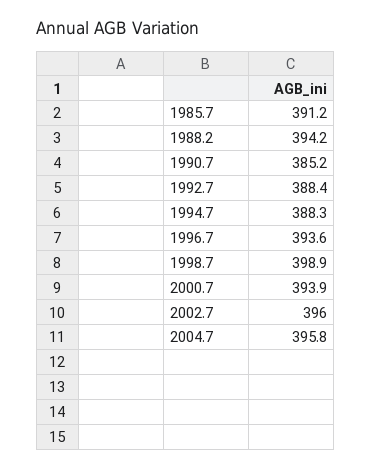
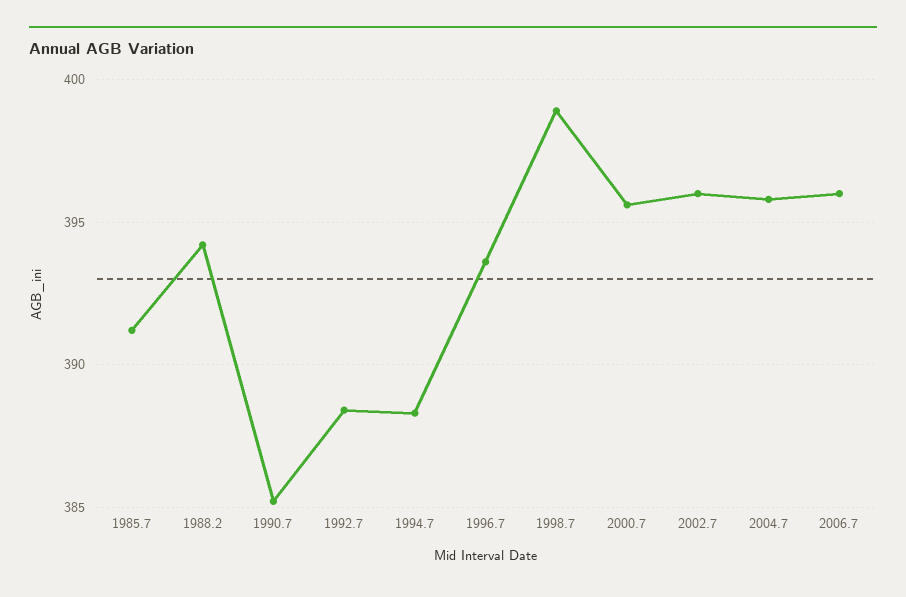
2000.7: 393.9 -> 395.5
2006.7: none -> 396

